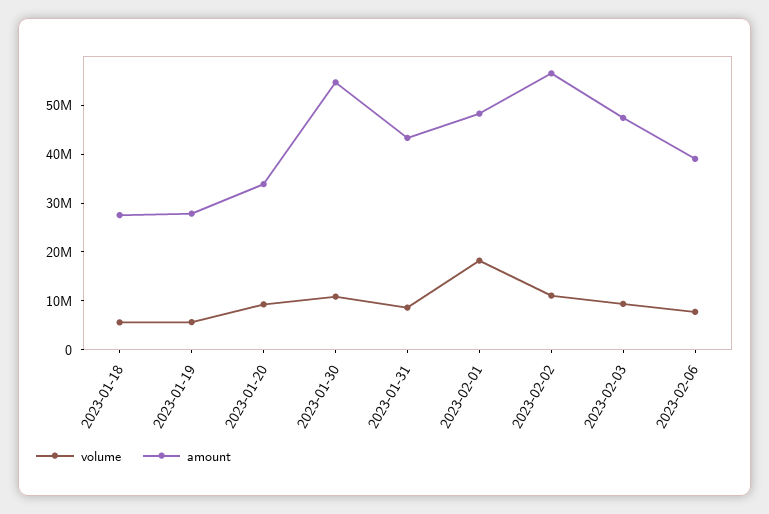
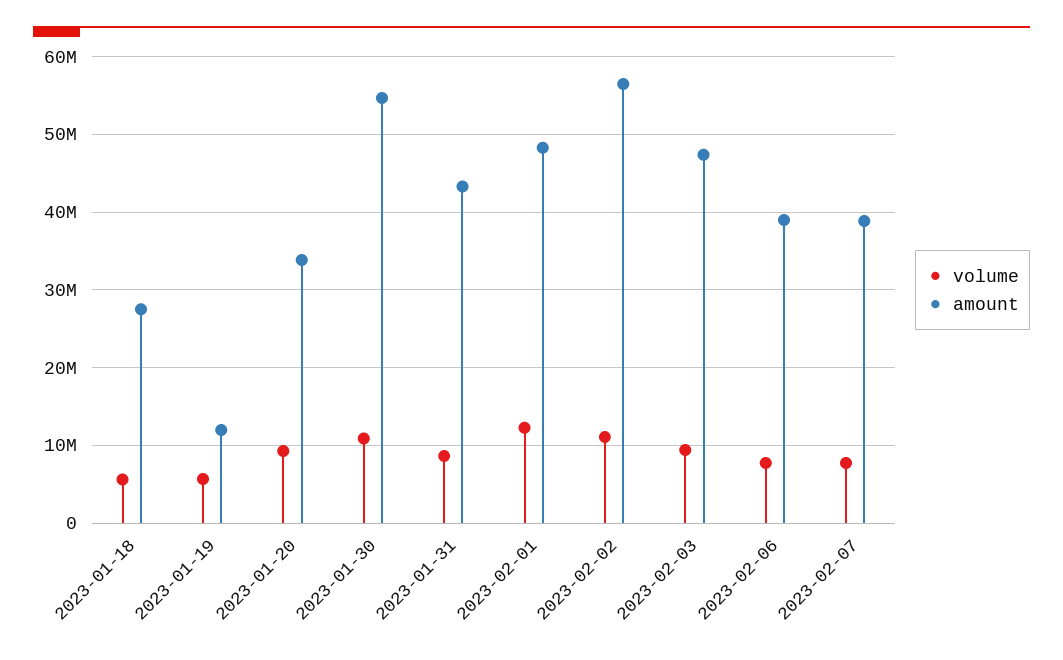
amount, 2023-01-19: 28000000 -> 12000000
volume, 2023-02-01: 18000000 -> 12000000
volume, 2023-02-07: none -> 8000000
amount, 2023-02-07: none -> 39000000

